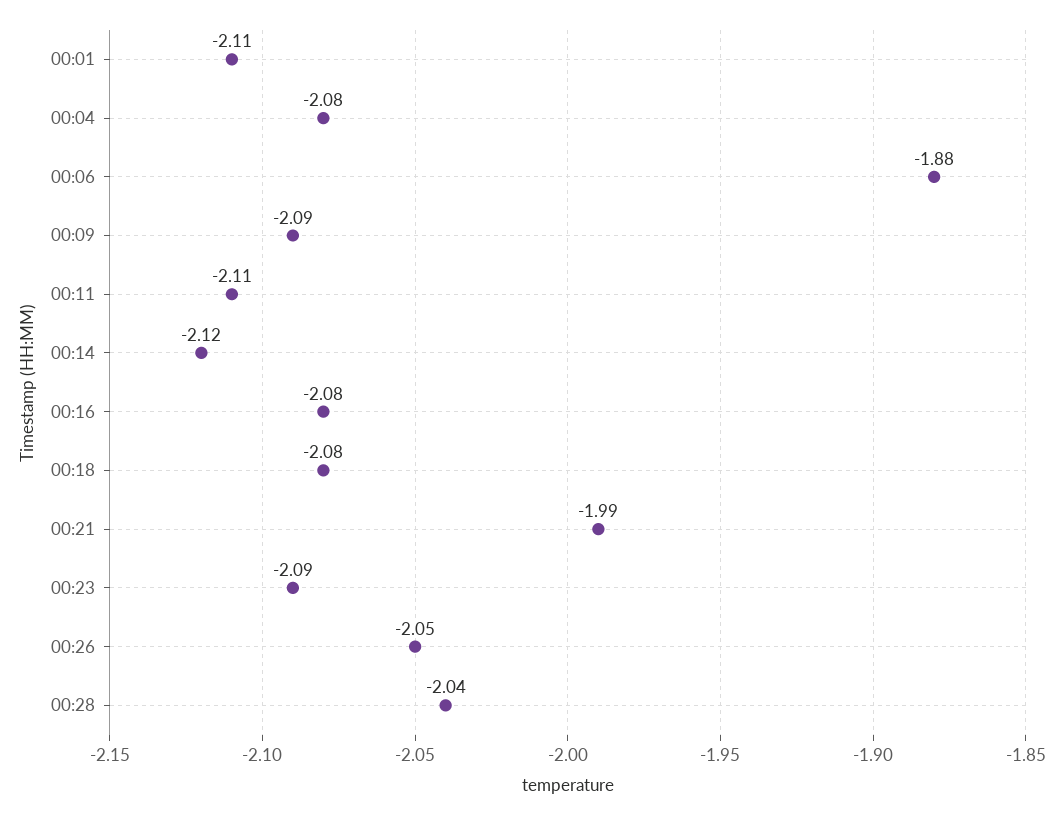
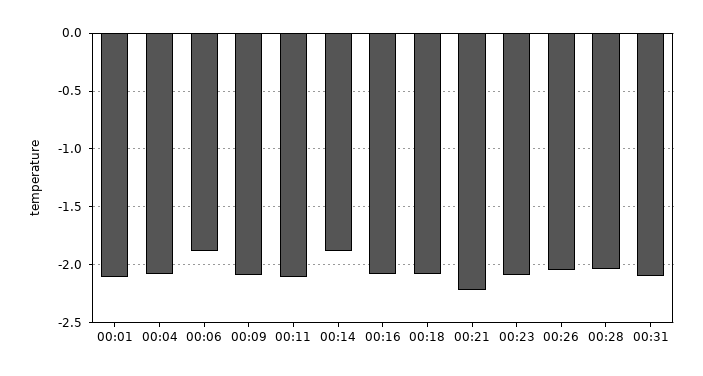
00:14: -2.12 -> -1.9
00:21: -1.99 -> -2.2
00:31: none -> -2.1

